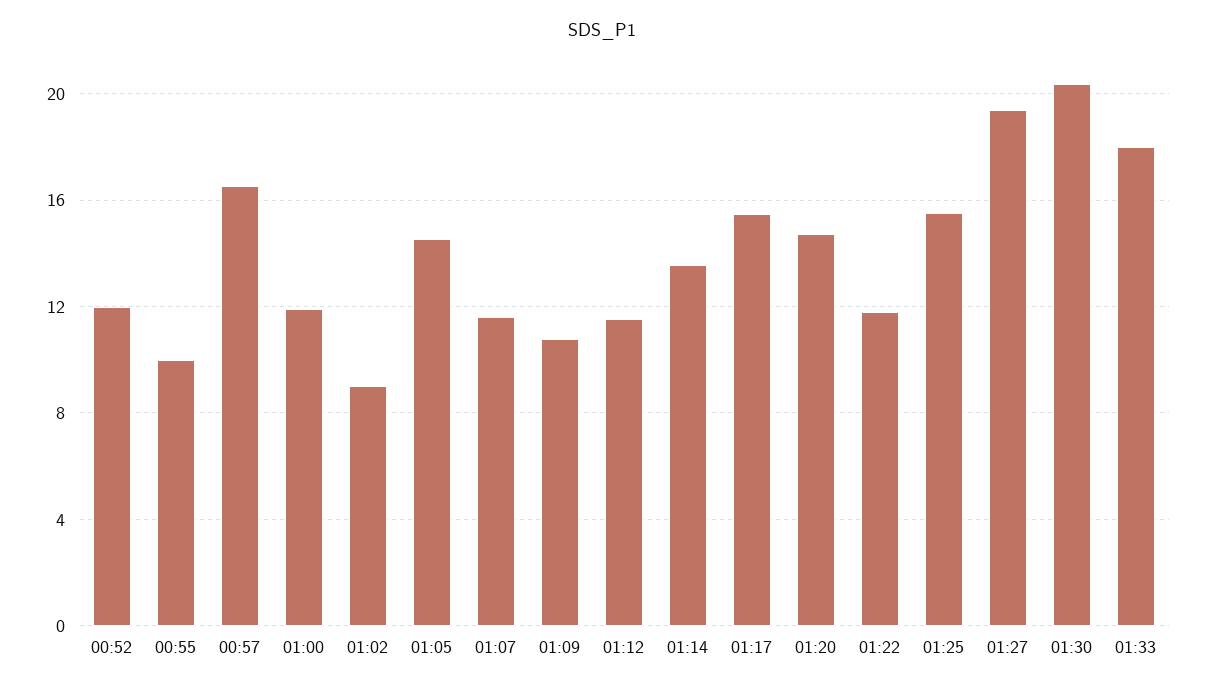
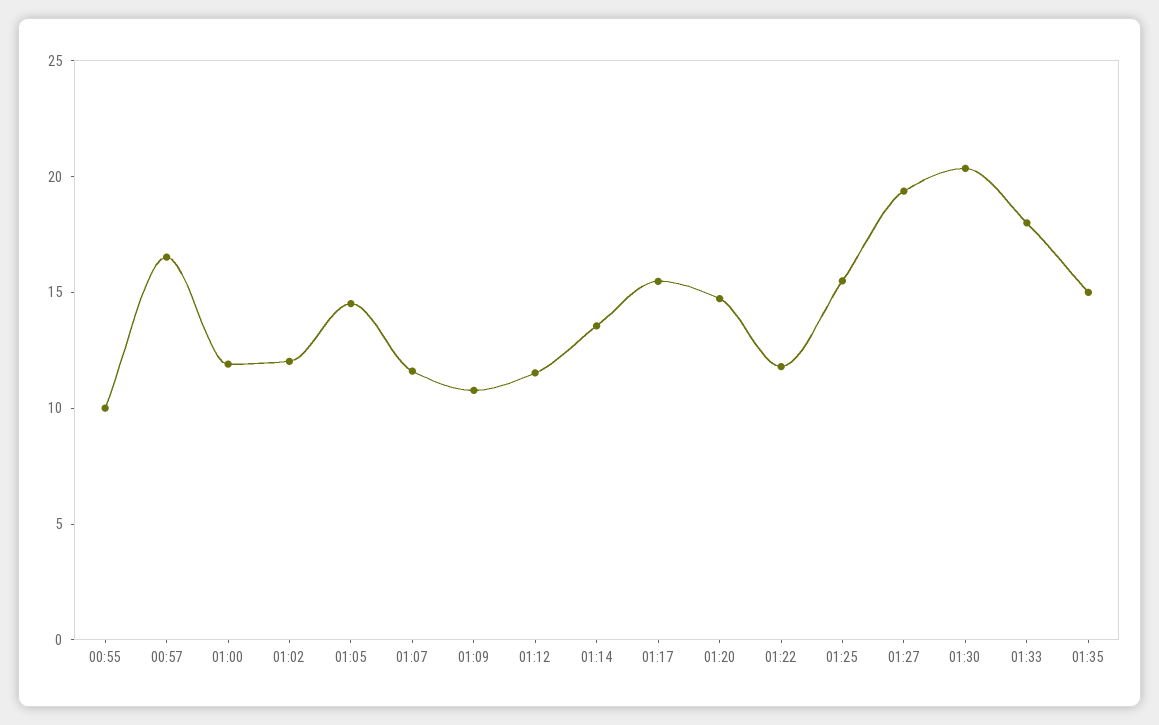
00:52: 12 -> none
01:02: 9 -> 12
01:35: none -> 15

